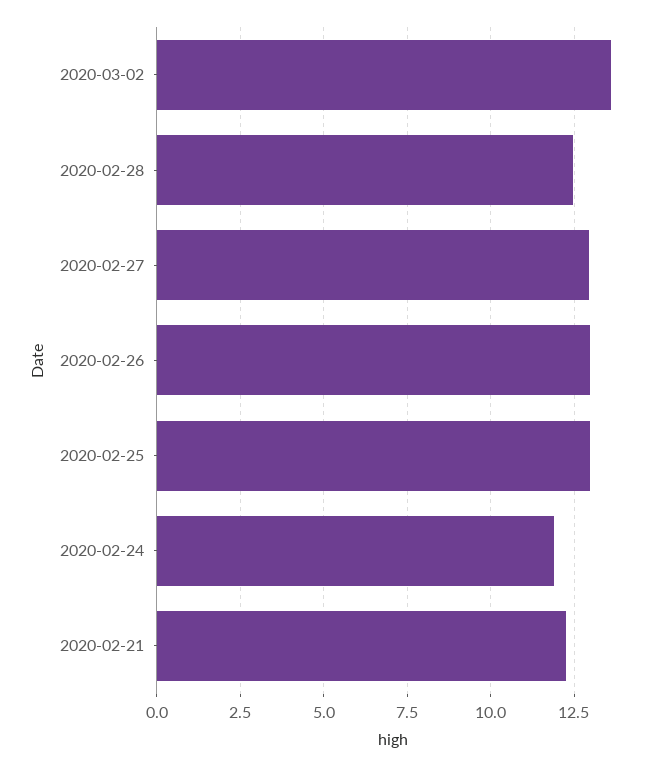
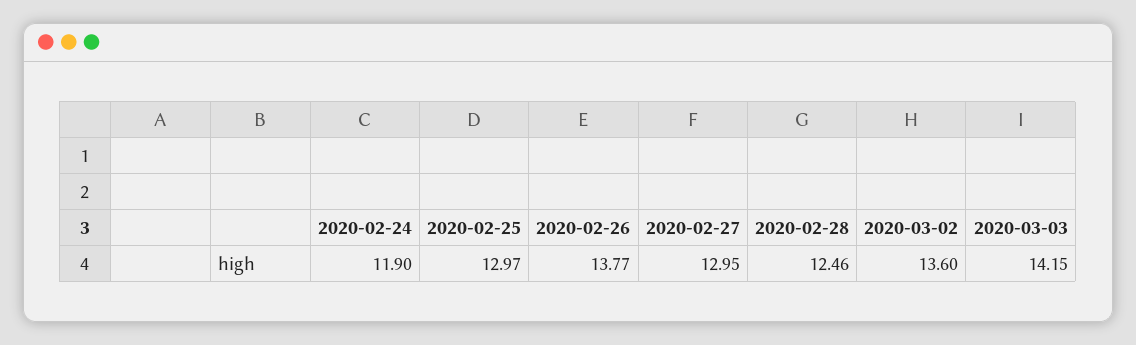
2020-02-26: 13 -> 13.77
2020-02-21: 12.25 -> none
2020-03-03: none -> 14.15

